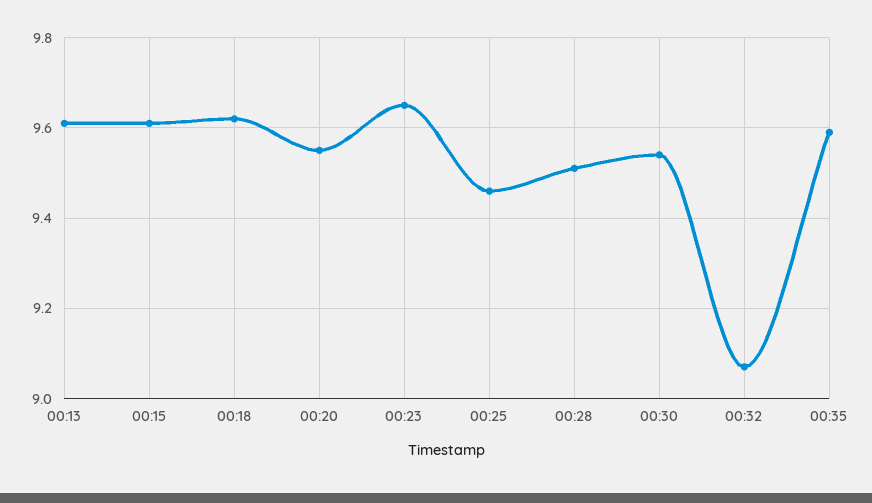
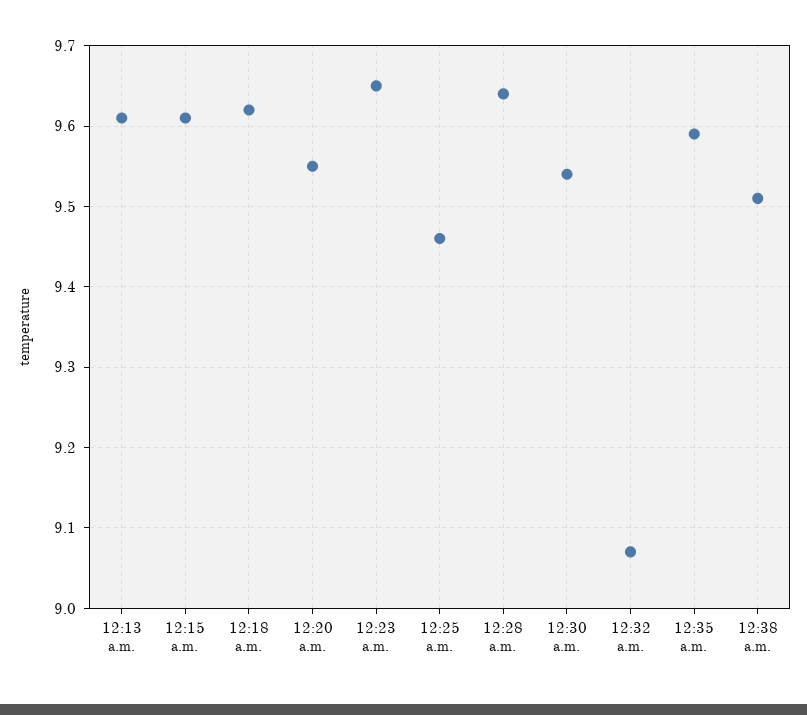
00:28: 9.5 -> 9.64
12:38 a.m.: none -> 9.51

